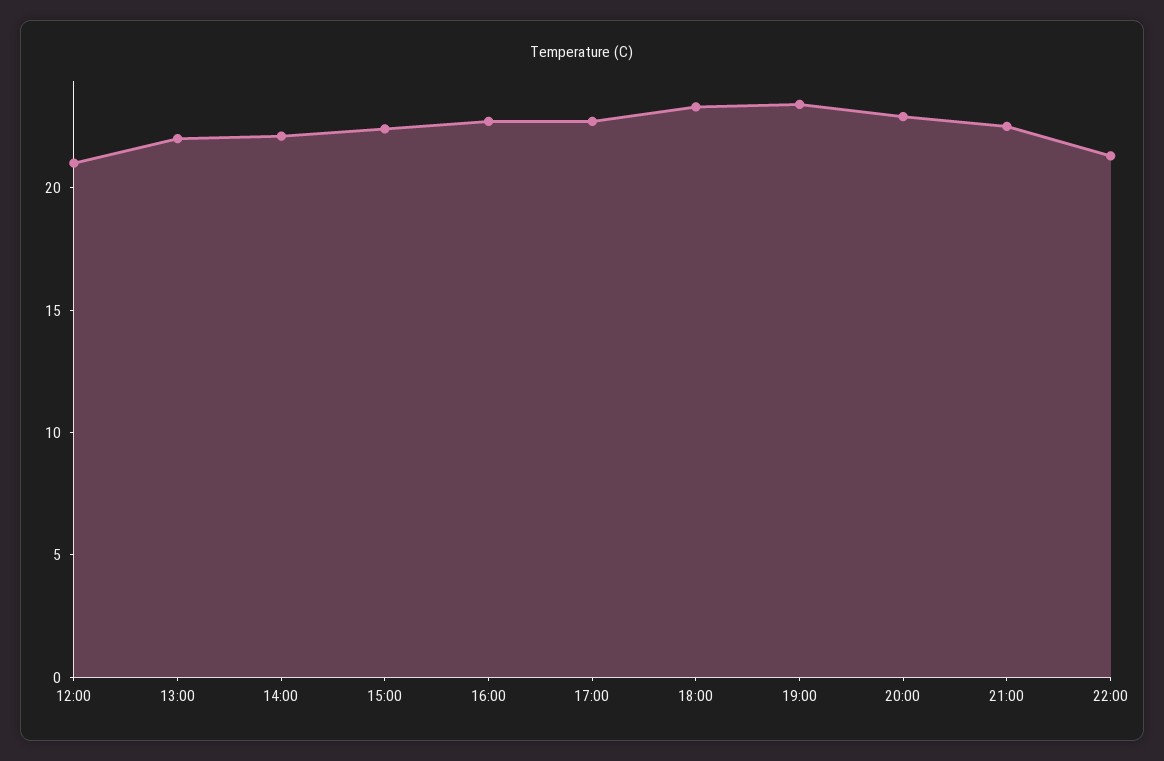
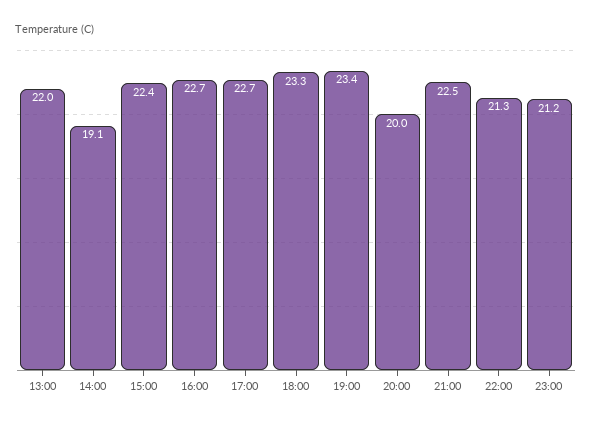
12:00: 21 -> none
14:00: 22 -> 19.1
20:00: 23 -> 20
23:00: none -> 21.2

